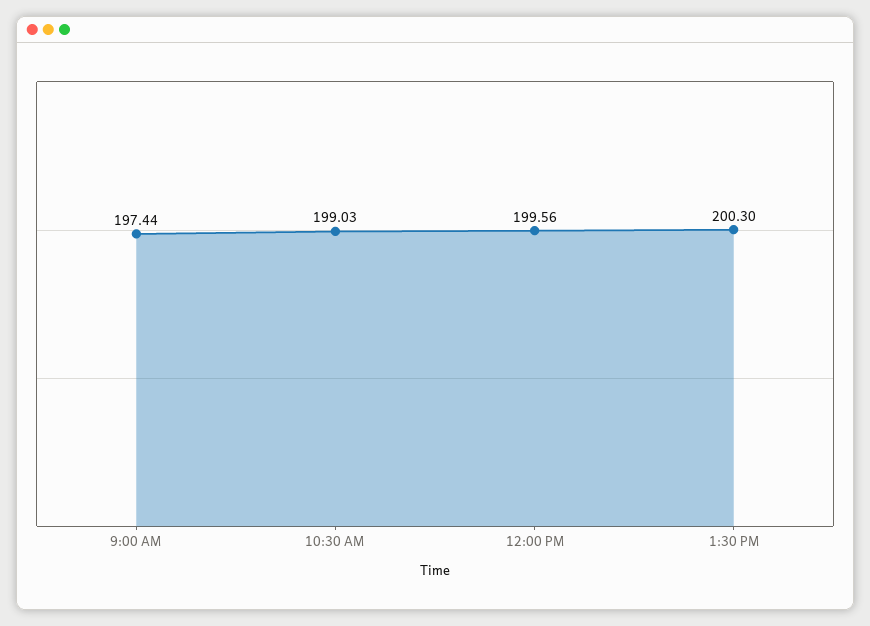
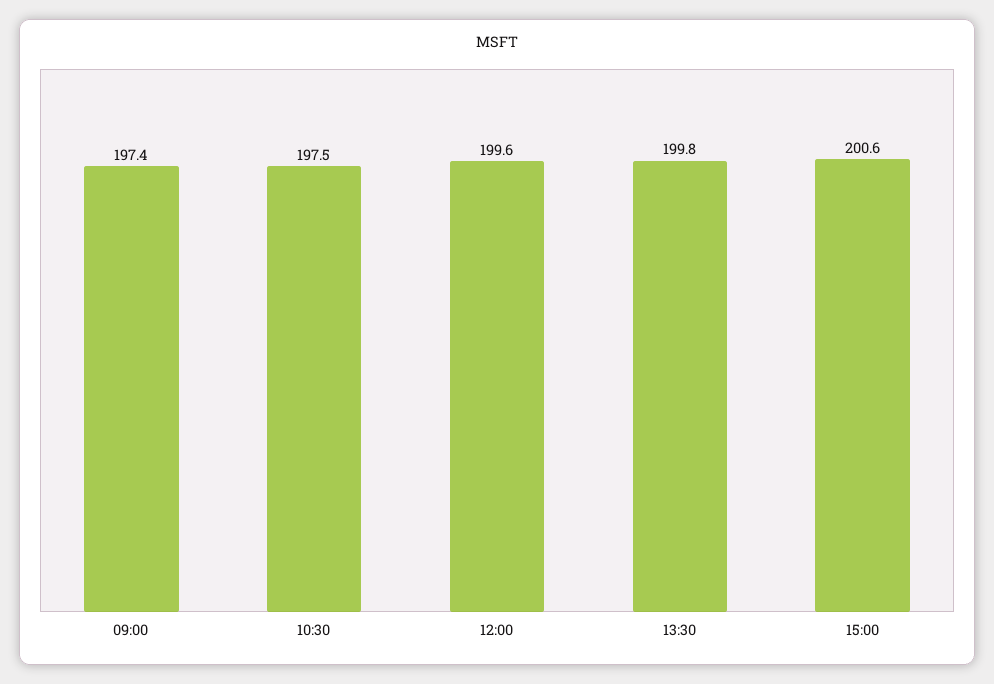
10:30 AM: 199.03 -> 197.5
1:30 PM: 200.3 -> 199.8
15:00: none -> 200.6

